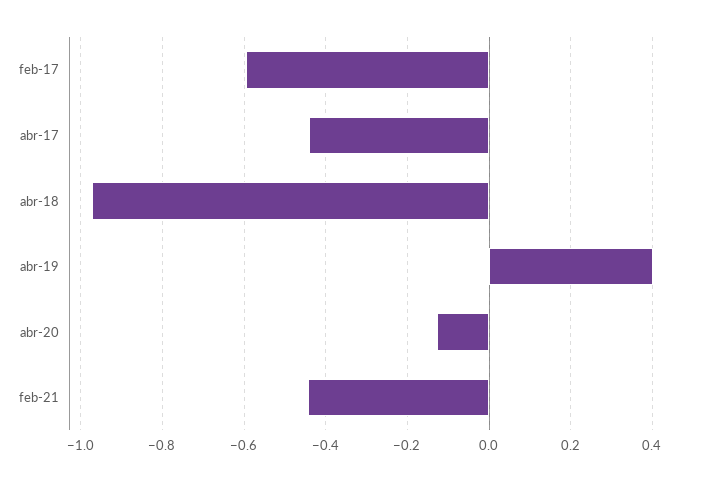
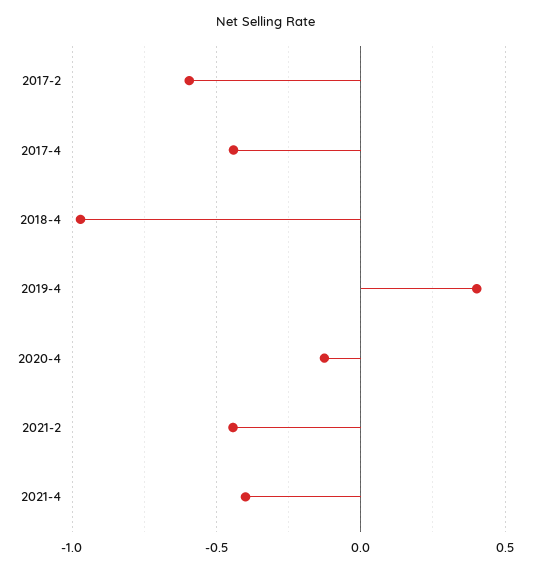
2021-4: none -> -0.4

